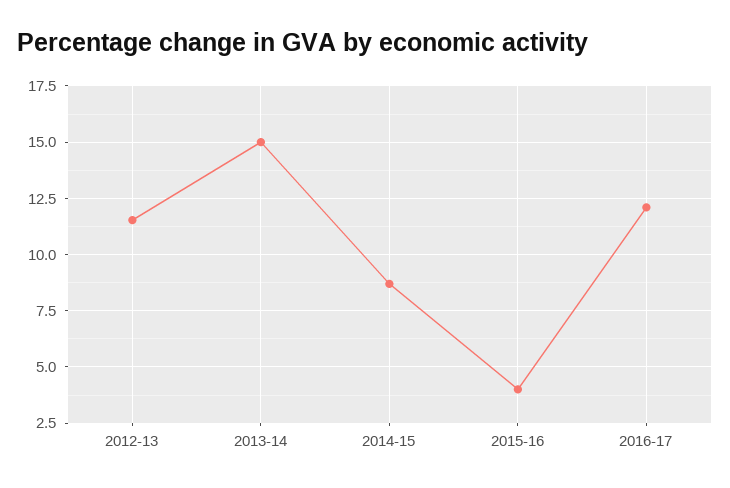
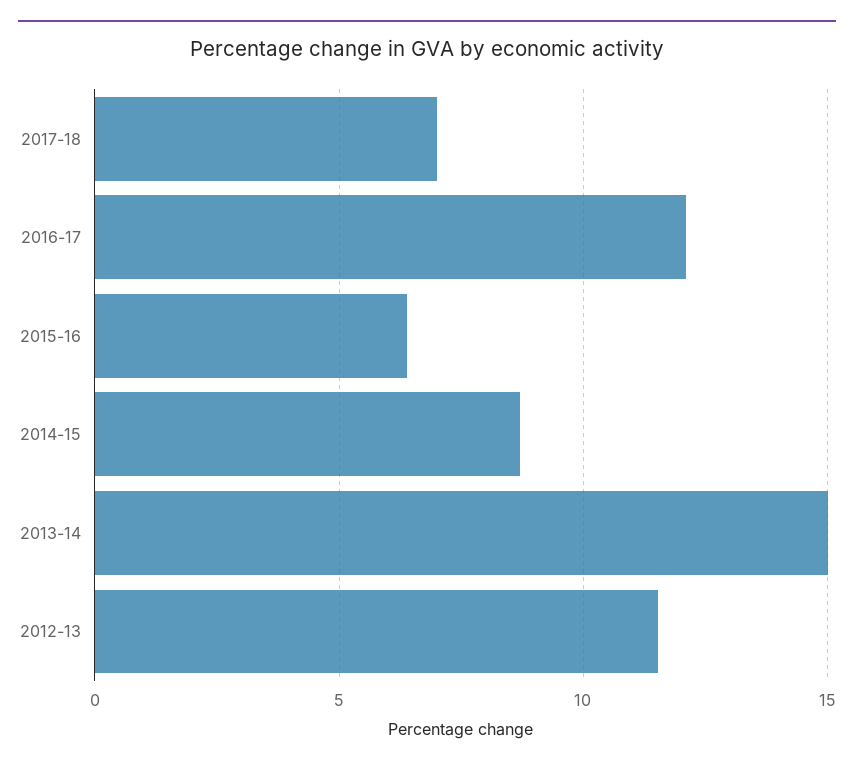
2015-16: 4 -> 6.5
2017-18: none -> 7

